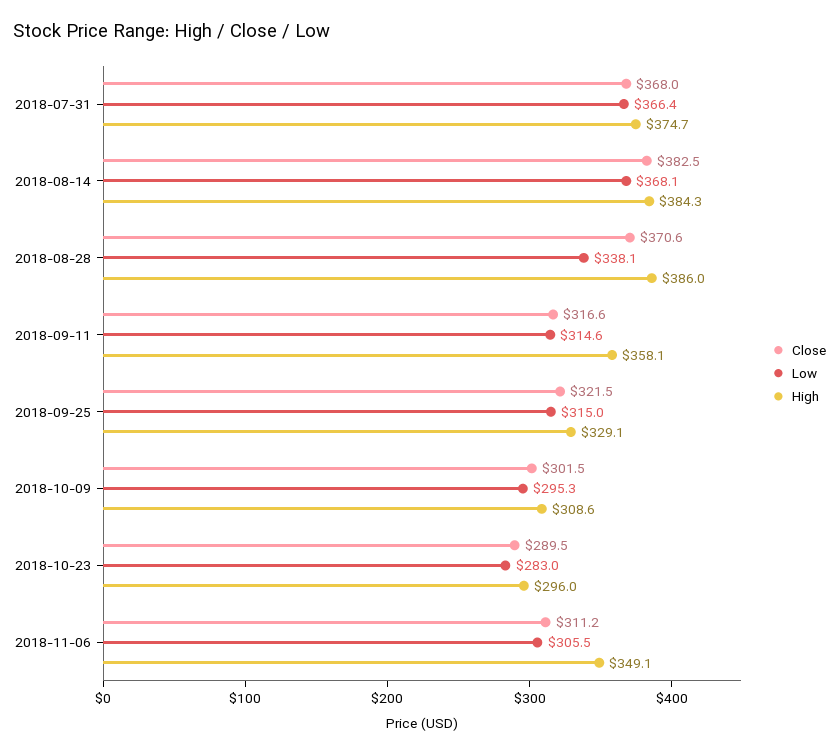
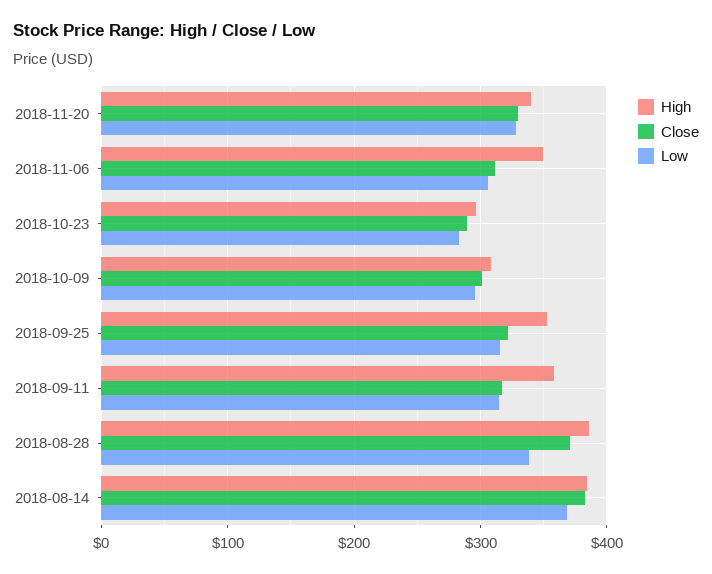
Close, 2018-07-31: 368 -> none
Low, 2018-07-31: 366.4 -> none
High, 2018-07-31: 374.7 -> none
High, 2018-09-25: 329.1 -> 350
High, 2018-11-20: none -> 340
Close, 2018-11-20: none -> 330
Low, 2018-11-20: none -> 330

